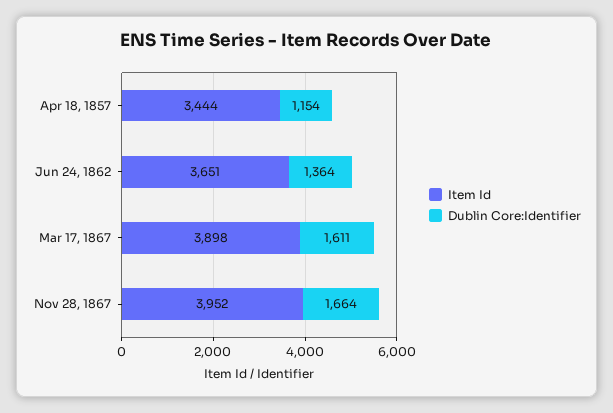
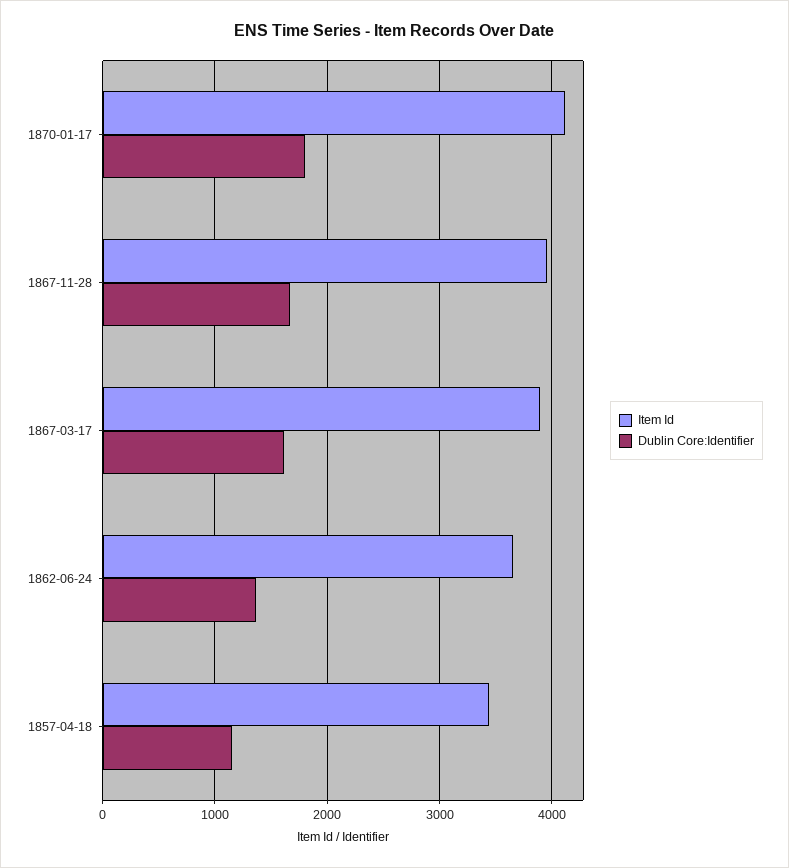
Item Id, 1870-01-17: none -> 4100
Dublin Core:Identifier, 1870-01-17: none -> 1800

